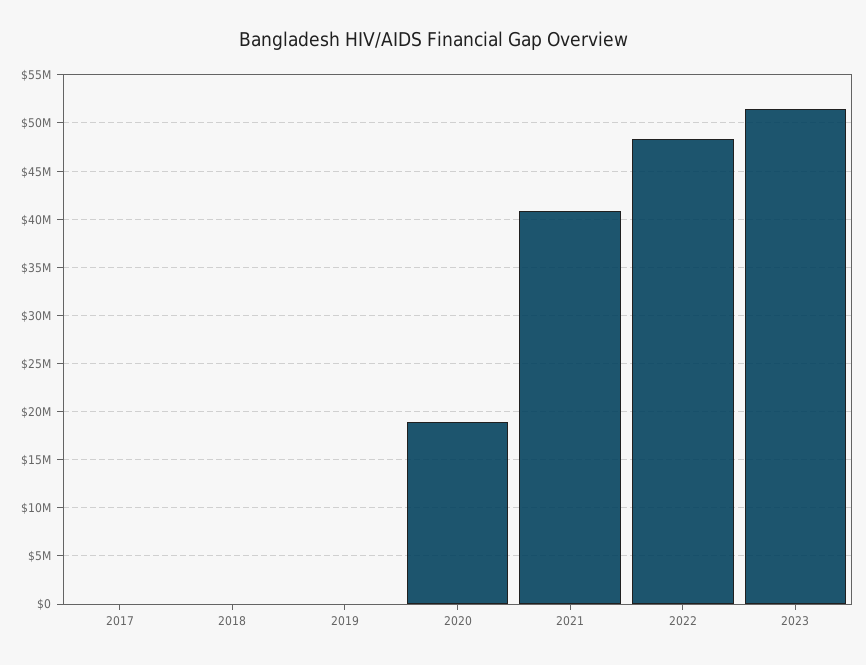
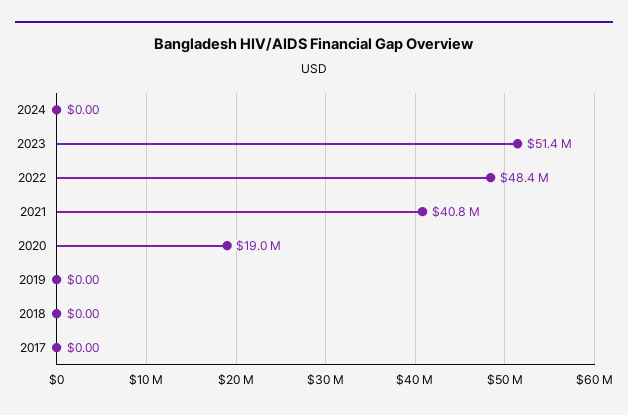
2024: none -> 0

